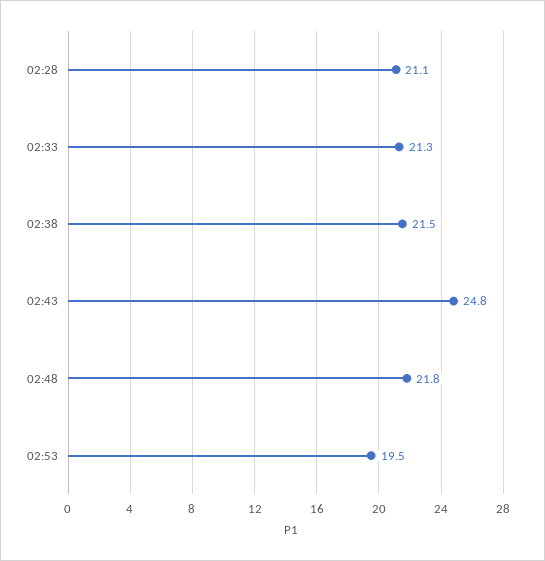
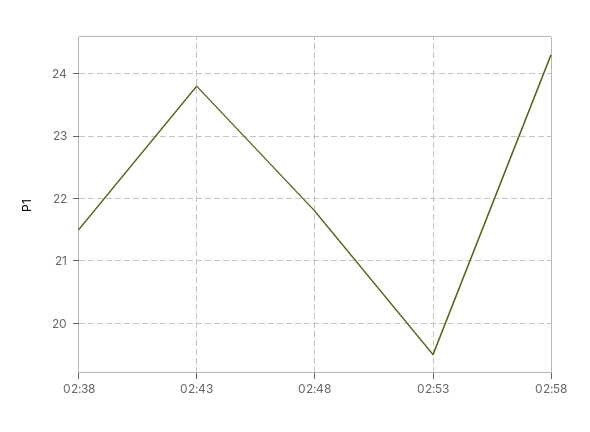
02:28: 21.1 -> none
02:33: 21.3 -> none
02:43: 24.8 -> 23.8
02:58: none -> 24.3

